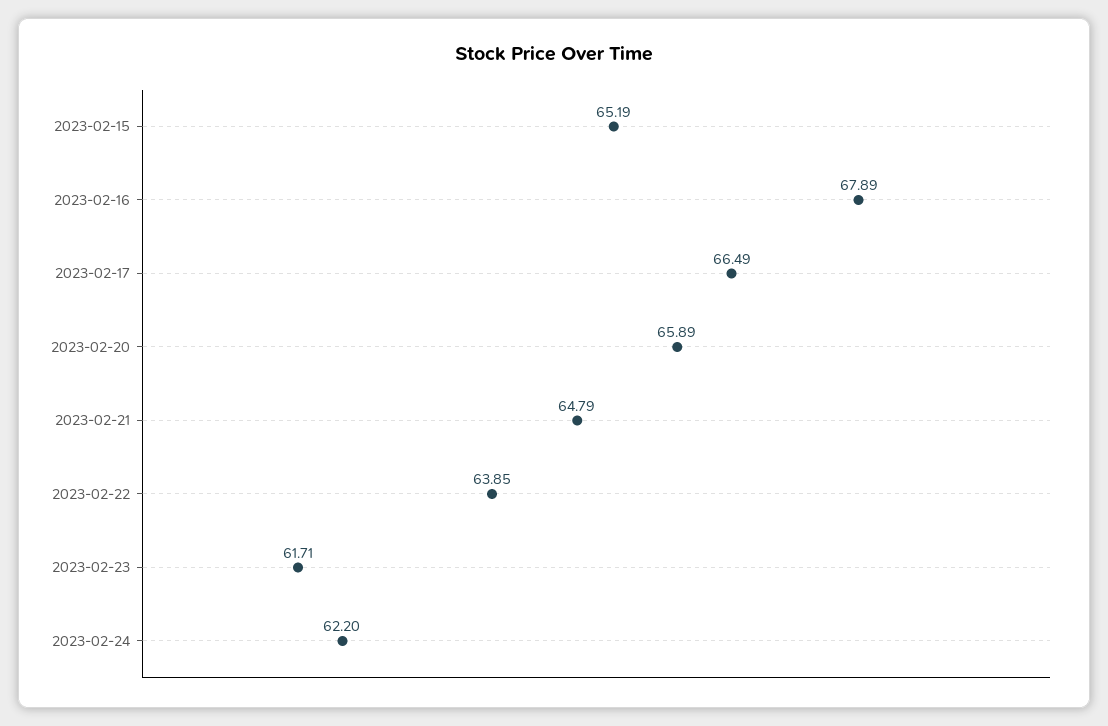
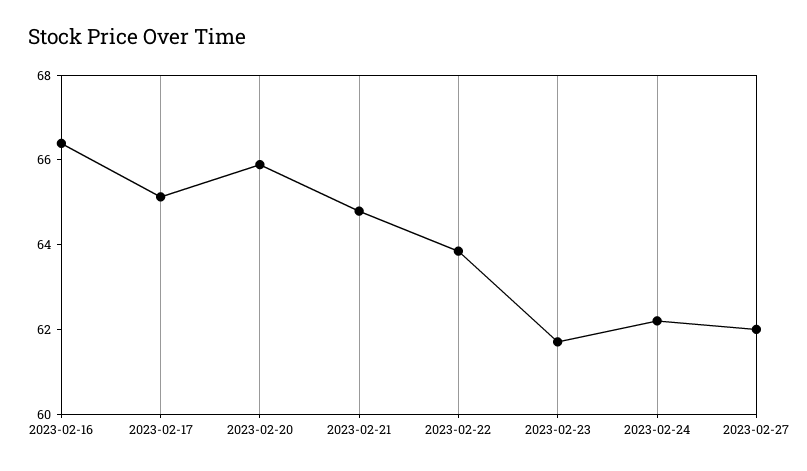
2023-02-15: 65.19 -> none
2023-02-16: 67.89 -> 66.5
2023-02-17: 66.49 -> 65
2023-02-27: none -> 62

